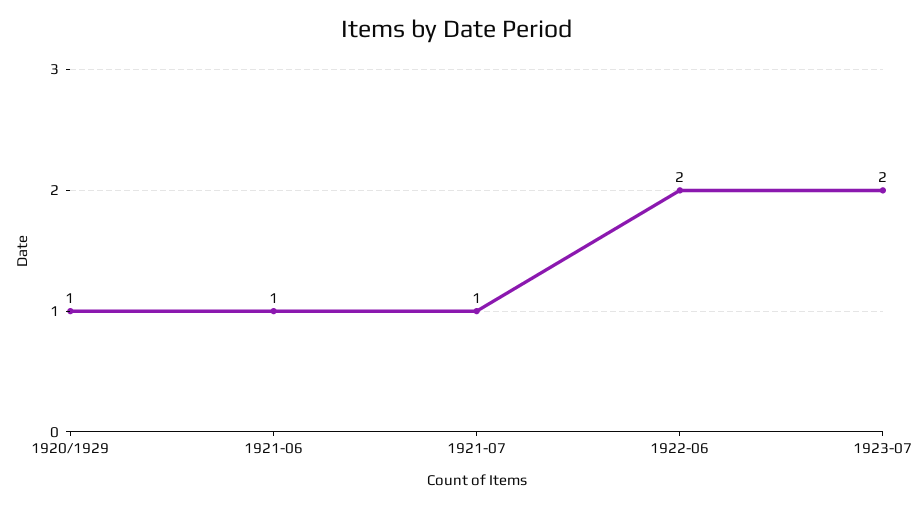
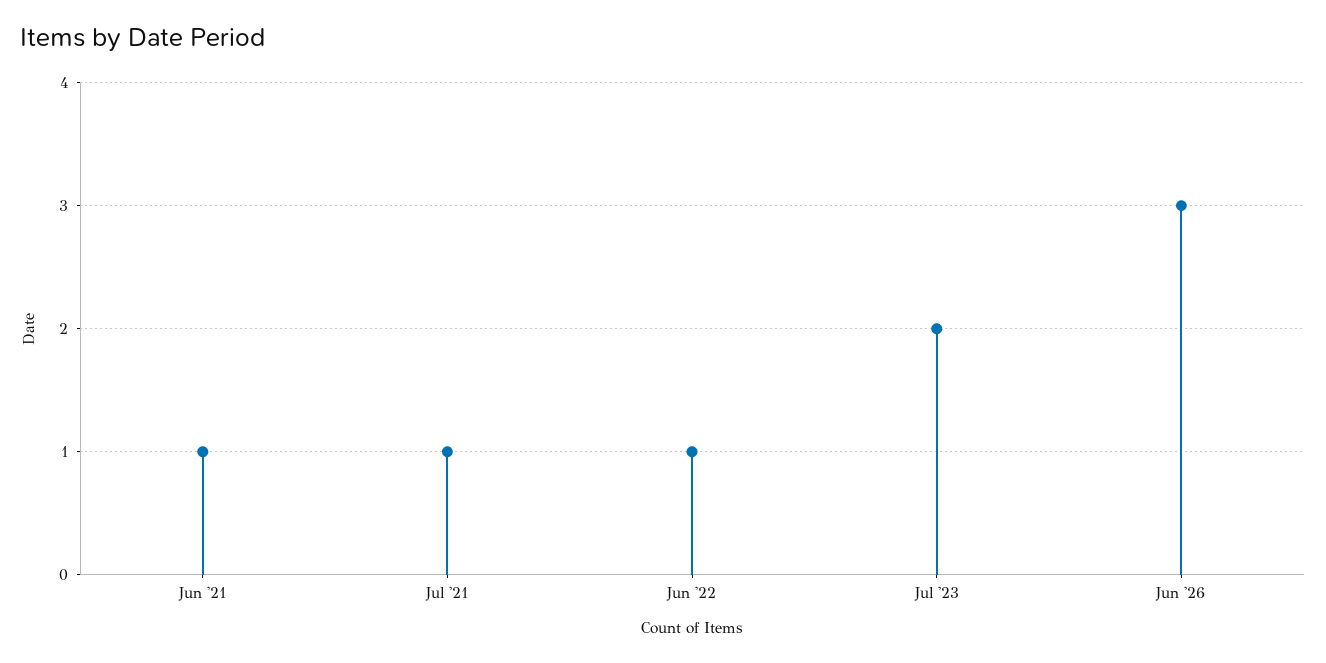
1920/1929: 1 -> none
1922-06: 2 -> 1
Jun '26: none -> 3

